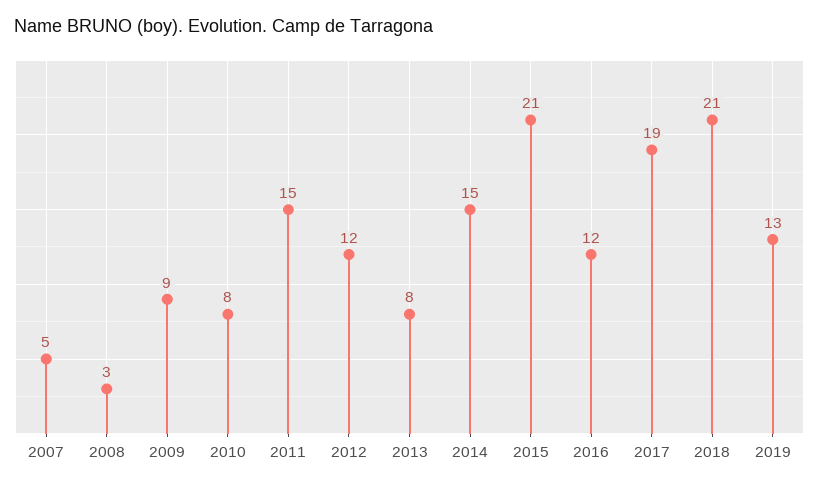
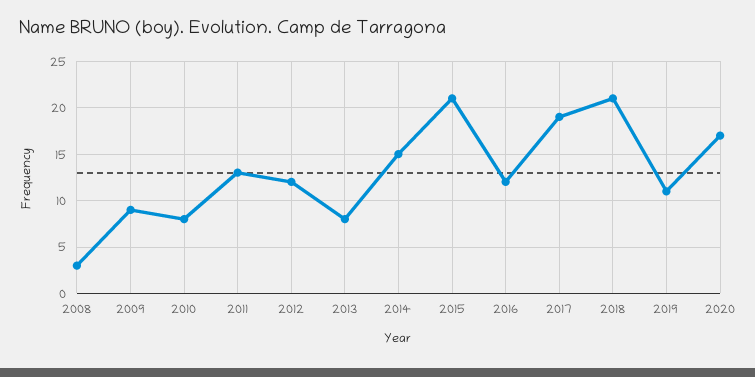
2007: 5 -> none
2011: 15 -> 13
2019: 13 -> 11
2020: none -> 17

